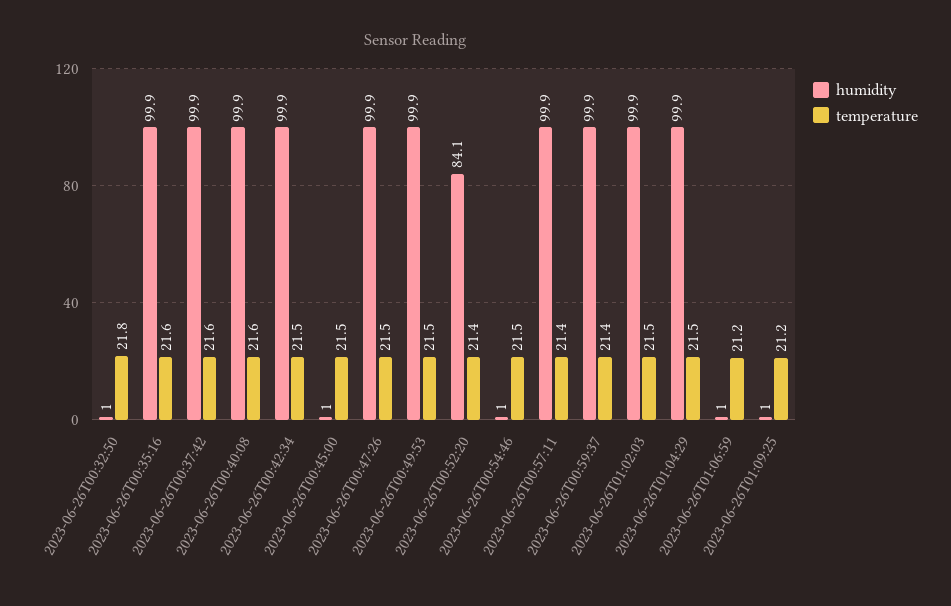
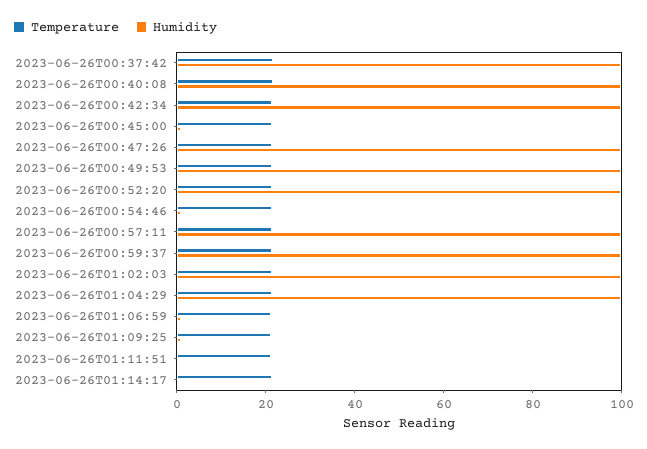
humidity, 2023-06-26T00:32:50: 1 -> none
temperature, 2023-06-26T00:32:50: 21.8 -> none
humidity, 2023-06-26T00:35:16: 99.9 -> none
temperature, 2023-06-26T00:35:16: 21.6 -> none
humidity, 2023-06-26T00:52:20: 84.1 -> 100
temperature, 2023-06-26T01:11:51: none -> 20
humidity, 2023-06-26T01:11:51: none -> 0
temperature, 2023-06-26T01:14:17: none -> 20
humidity, 2023-06-26T01:14:17: none -> 0

